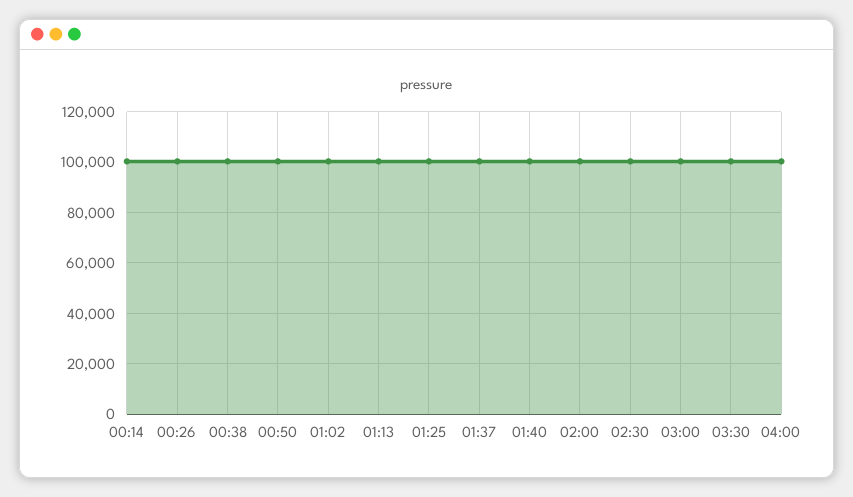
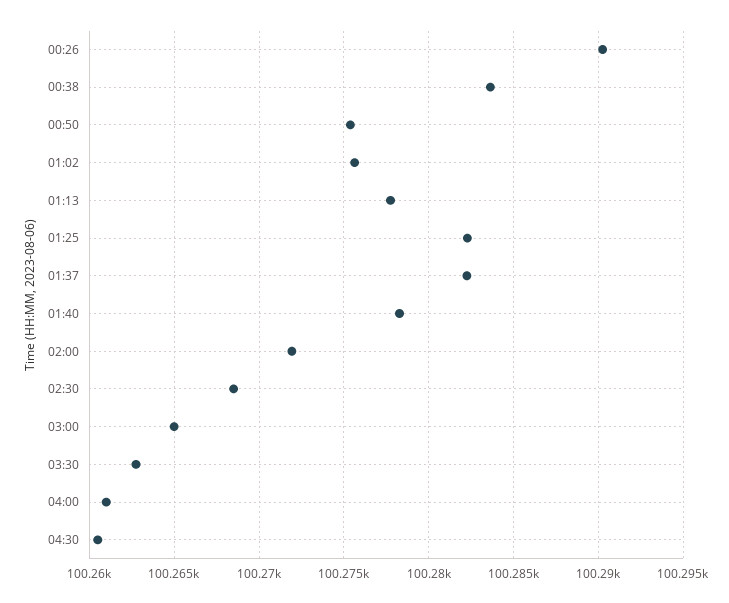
00:14: 100000 -> none
04:30: none -> 100260.5

